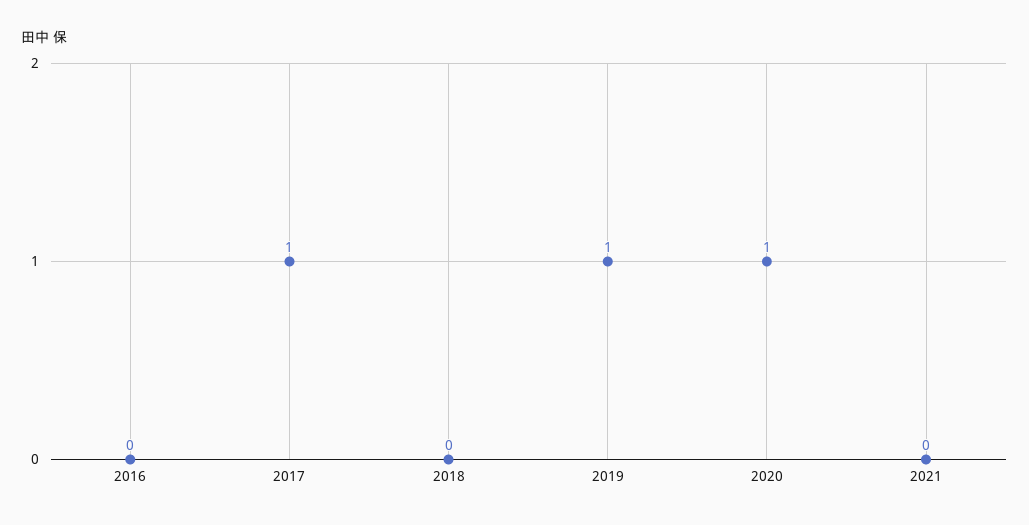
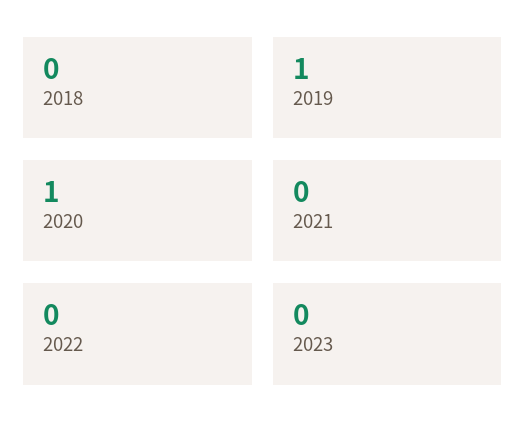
2016: 0 -> none
2017: 1 -> none
2022: none -> 0
2023: none -> 0

